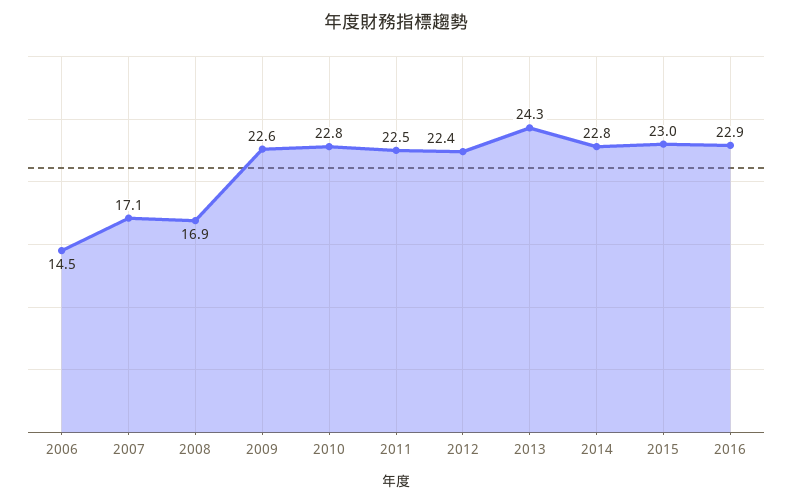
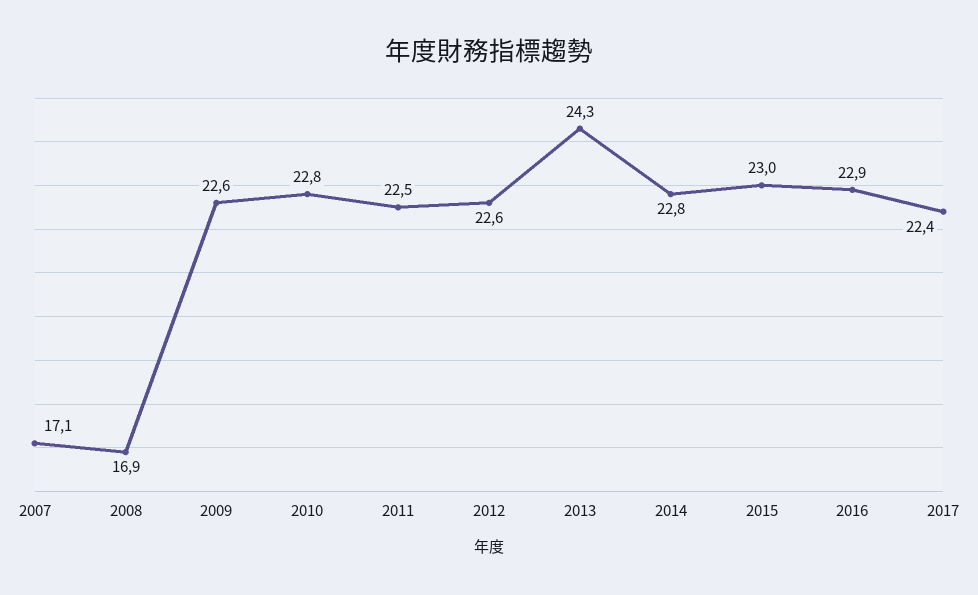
2006: 14.5 -> none
2012: 22.4 -> 22.6
2017: none -> 22.4

